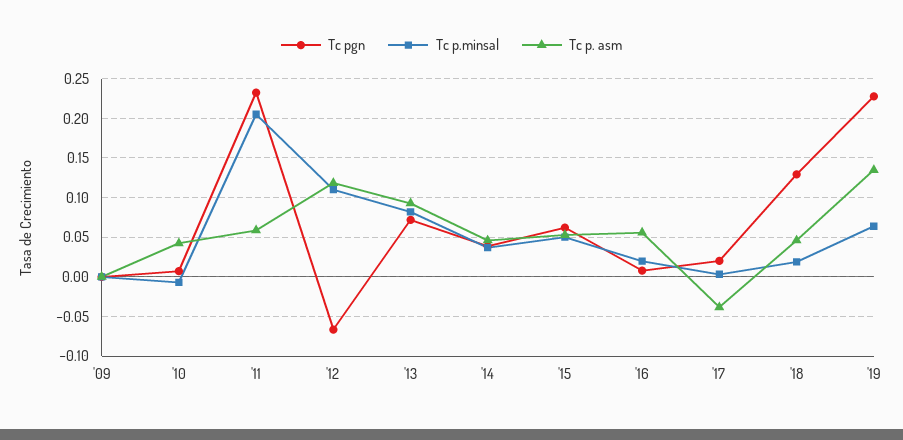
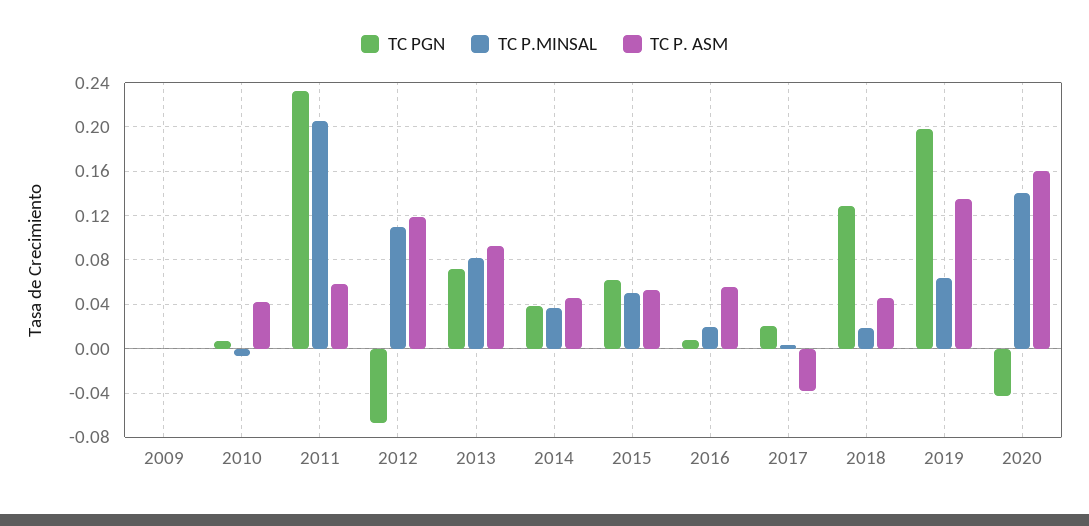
Tc pgn, '19: 0.23 -> 0.2
Tc pgn, 2020: none -> -0.04
Tc p.minsal, 2020: none -> 0.14
Tc p. asm, 2020: none -> 0.16

